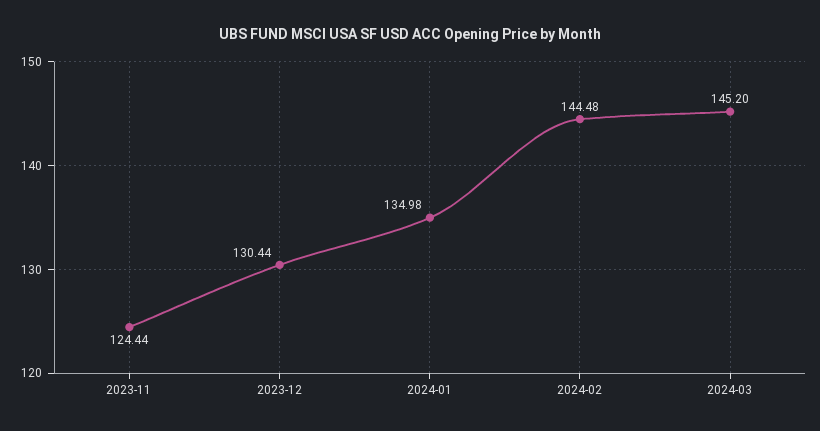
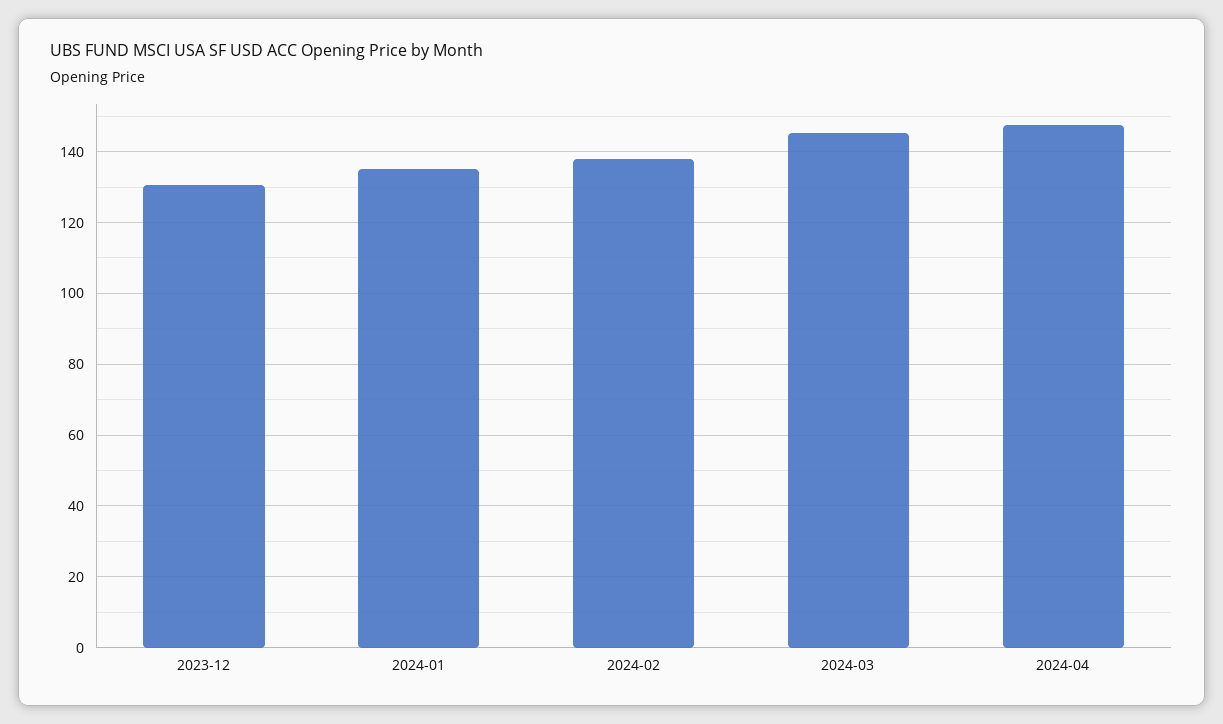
2023-11: 124.44 -> none
2024-02: 144.48 -> 138
2024-04: none -> 148

